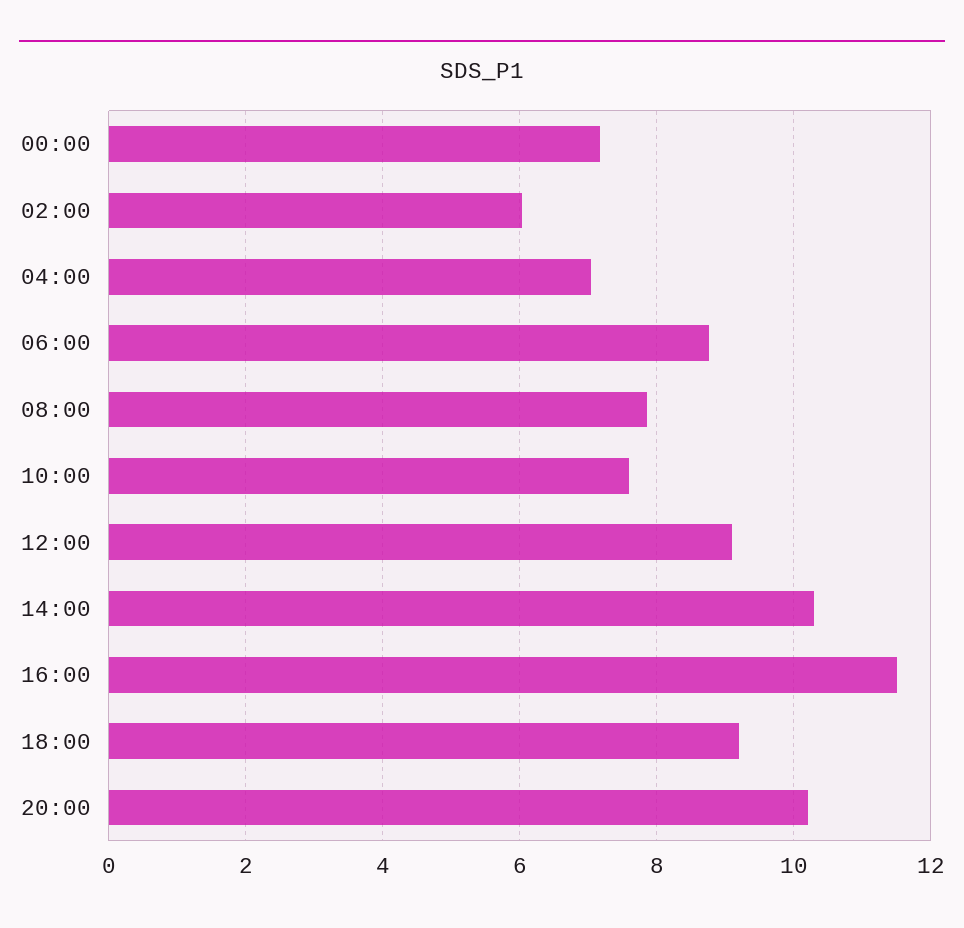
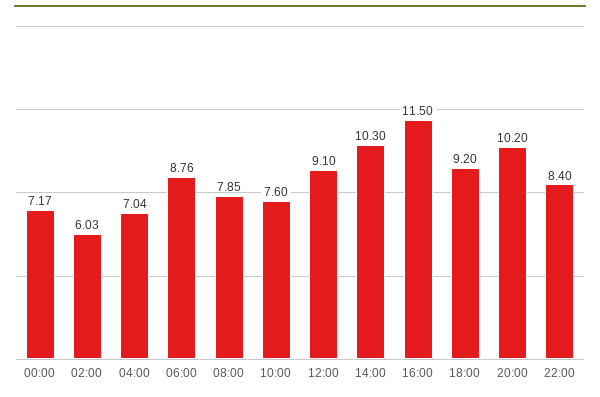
22:00: none -> 8.4

